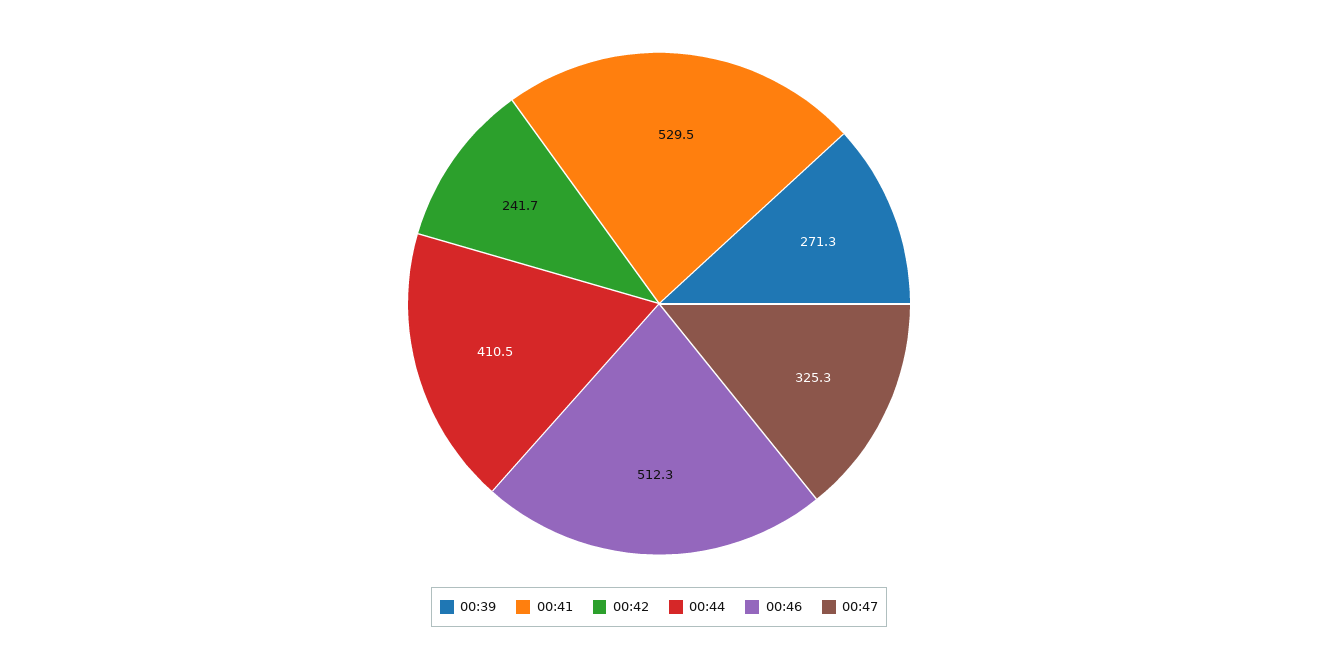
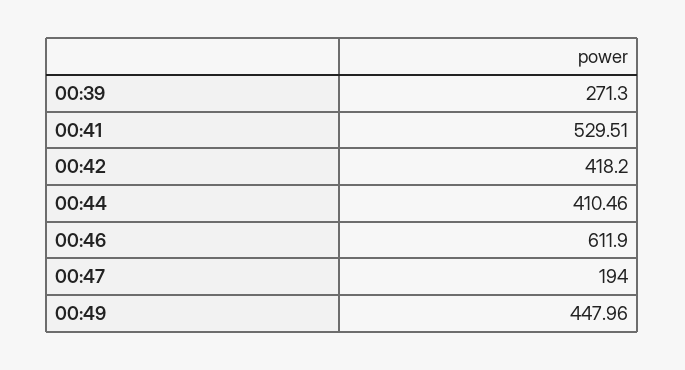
00:42: 241.7 -> 418.2
00:46: 512.3 -> 611.9
00:47: 325.3 -> 194
00:49: none -> 447.96

